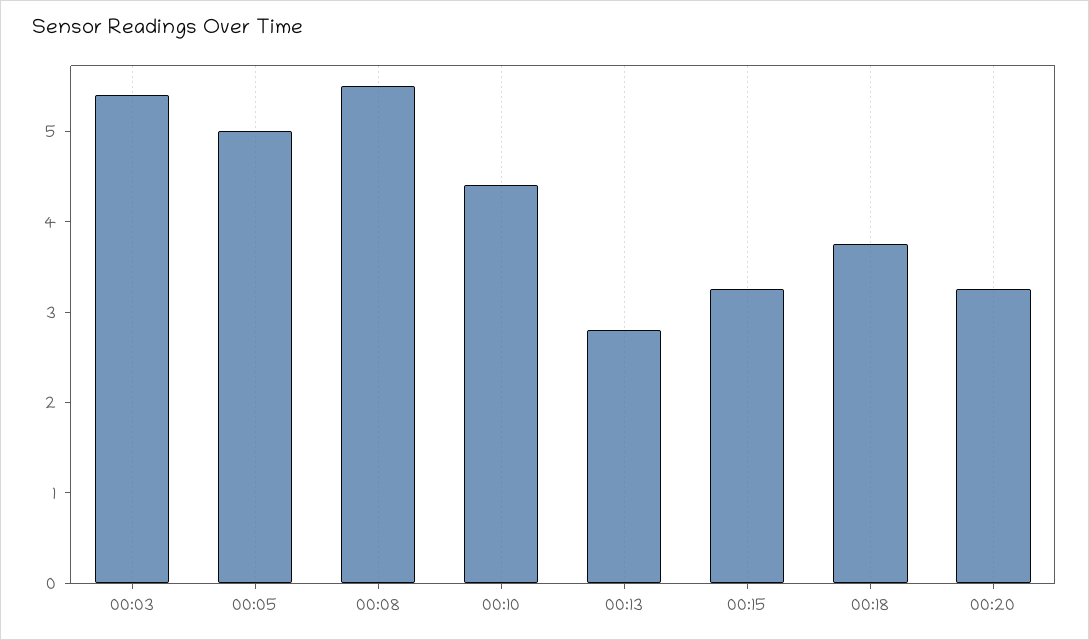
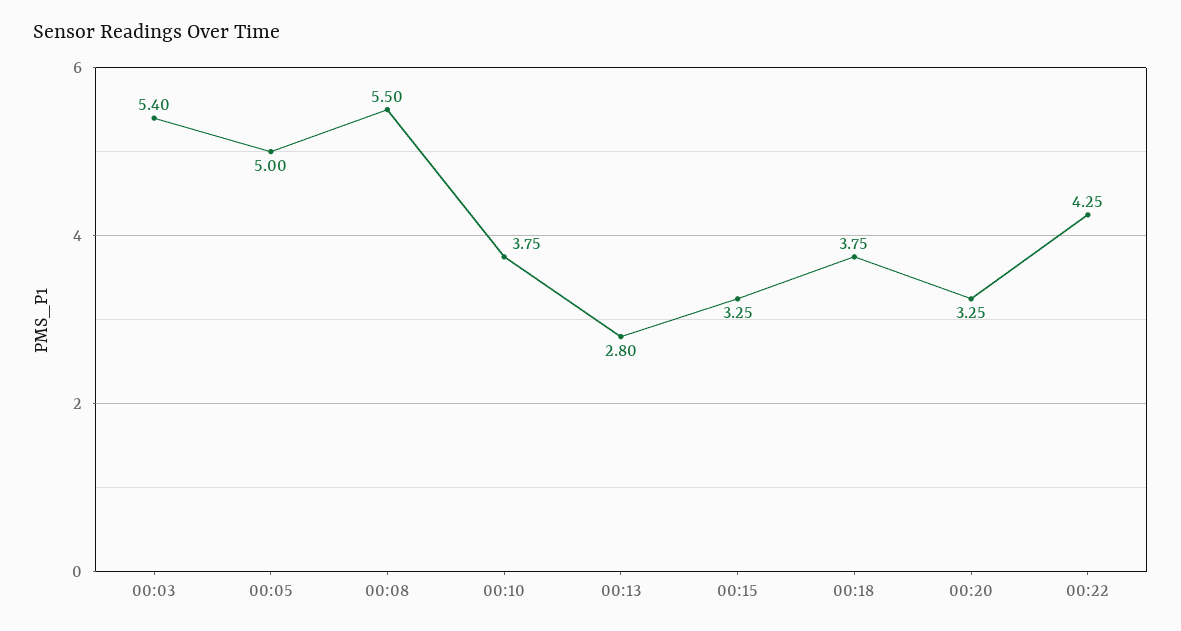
00:10: 4.4 -> 3.75
00:22: none -> 4.25

